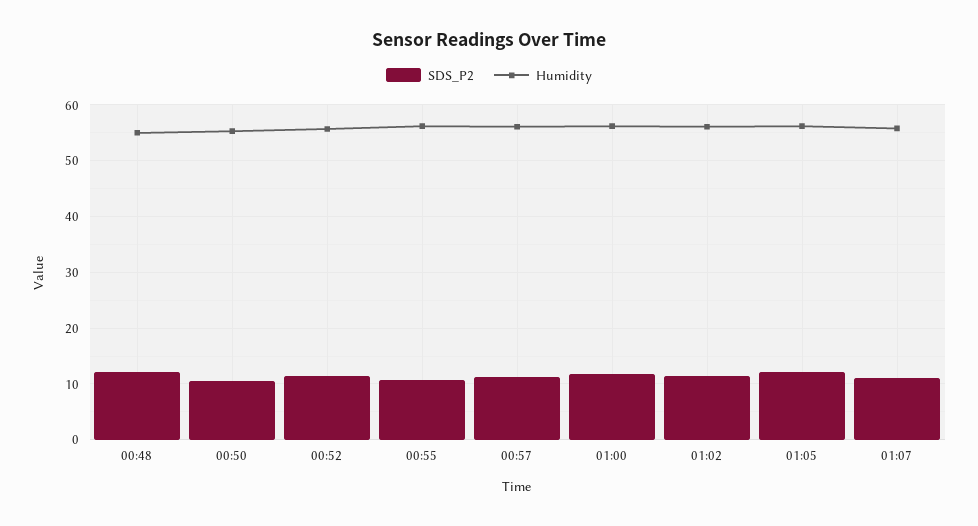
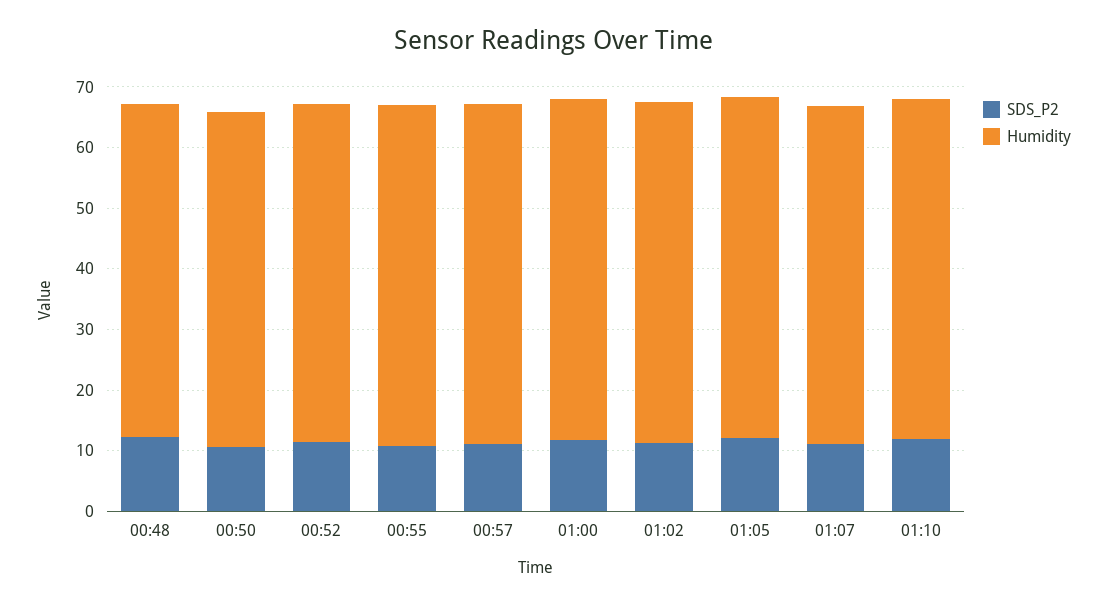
SDS_P2, 01:10: none -> 12
Humidity, 01:10: none -> 56

